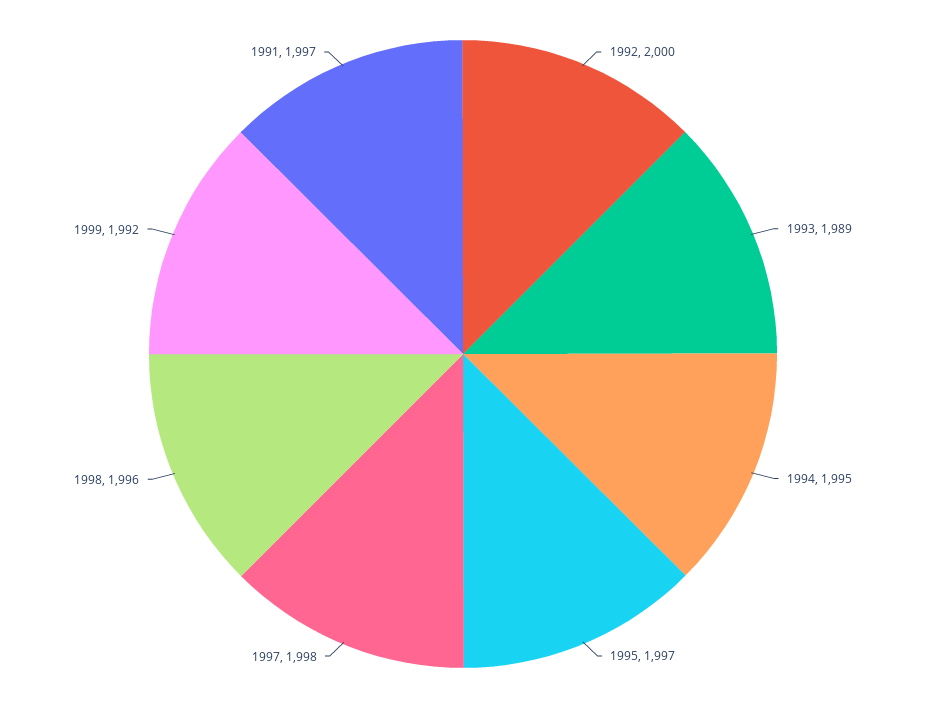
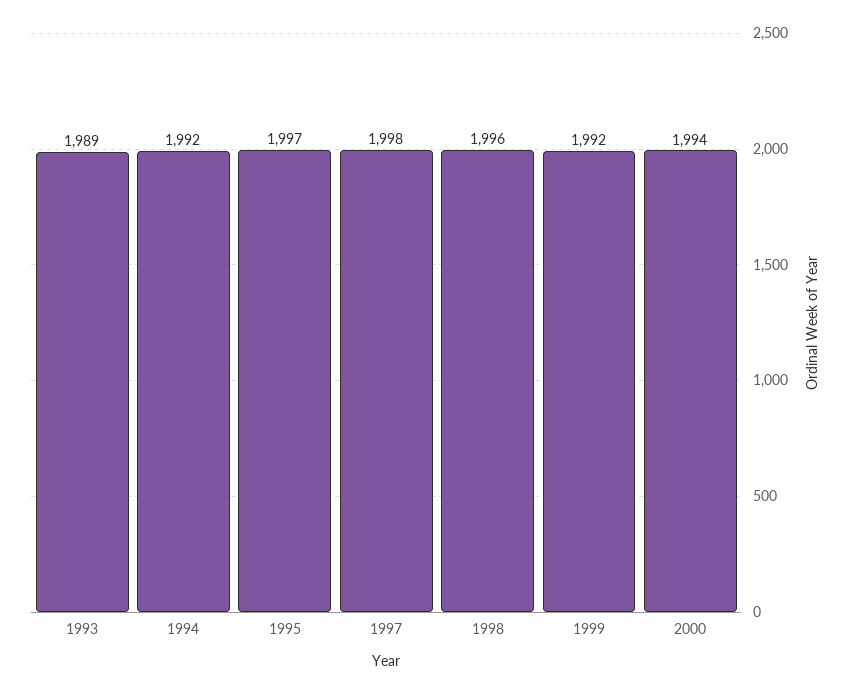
1992: 2000 -> none
1994: 1995 -> 1992
1991: 1997 -> none
2000: none -> 1994

